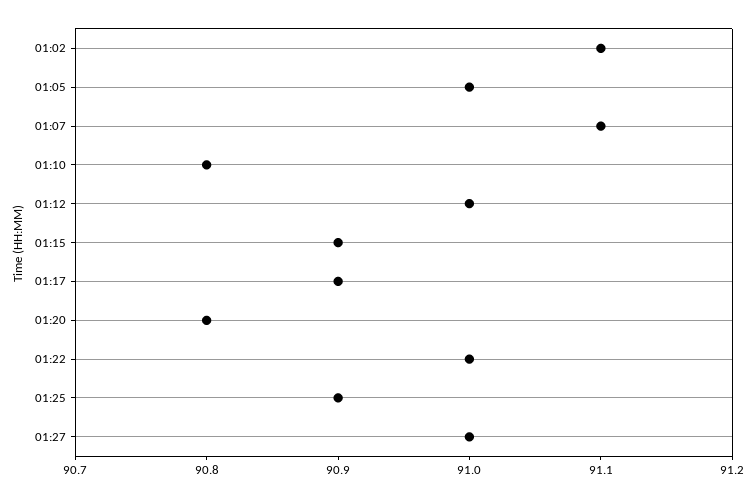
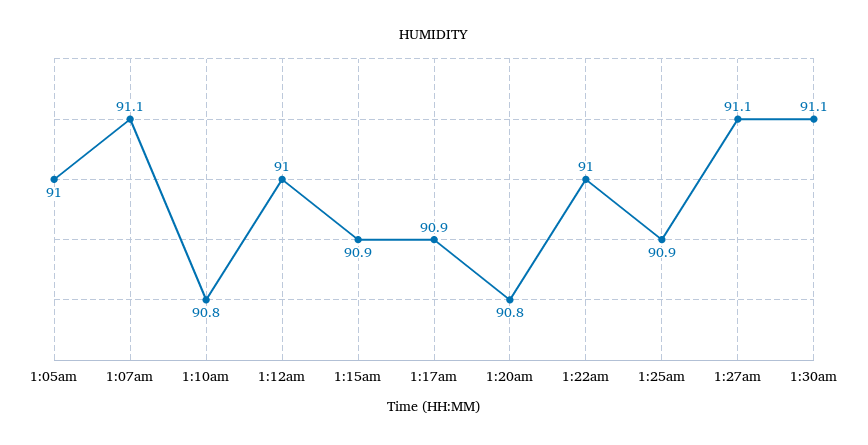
01:02: 91.1 -> none
01:27: 91 -> 91.1
1:30am: none -> 91.1

